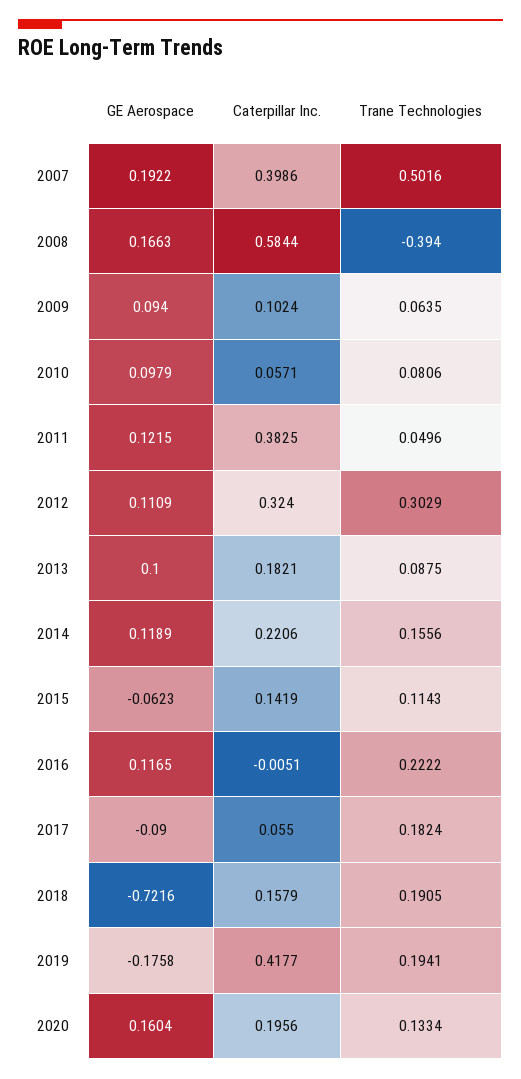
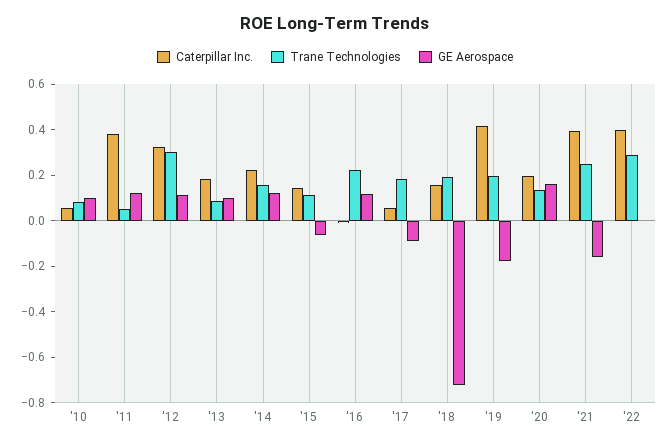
GE Aerospace, 2007: 0.1922 -> none
Caterpillar Inc., 2007: 0.3986 -> none
Trane Technologies, 2007: 0.5016 -> none
GE Aerospace, 2008: 0.1663 -> none
Caterpillar Inc., 2008: 0.5844 -> none
Trane Technologies, 2008: -0.394 -> none
GE Aerospace, 2009: 0.094 -> none
Caterpillar Inc., 2009: 0.1024 -> none
Trane Technologies, 2009: 0.0635 -> none
Caterpillar Inc., '21: none -> 0.4
Trane Technologies, '21: none -> 0.25
GE Aerospace, '21: none -> -0.15
Caterpillar Inc., '22: none -> 0.4
Trane Technologies, '22: none -> 0.3
GE Aerospace, '22: none -> 0

